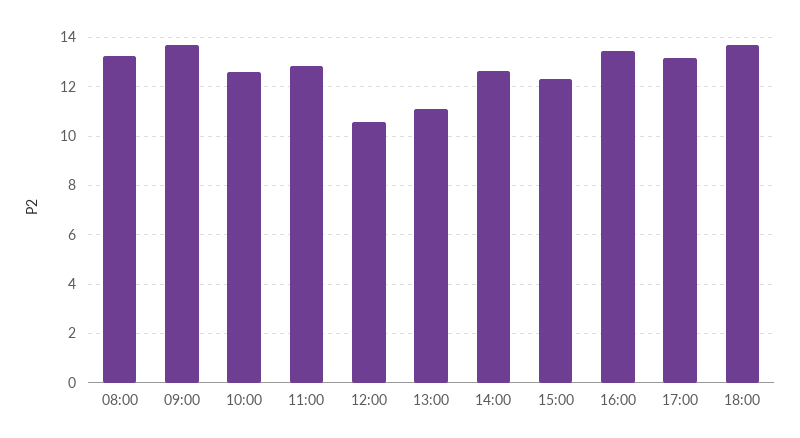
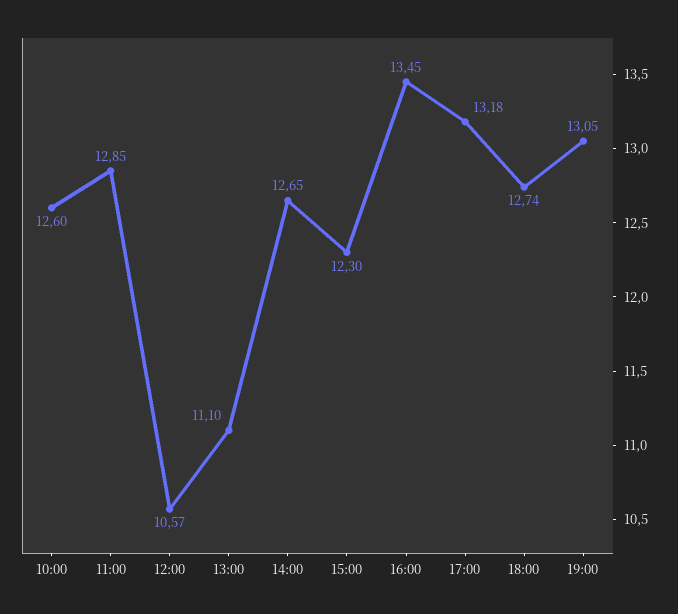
08:00: 13.25 -> none
09:00: 13.75 -> none
18:00: 13.75 -> 12.74
19:00: none -> 13.05

